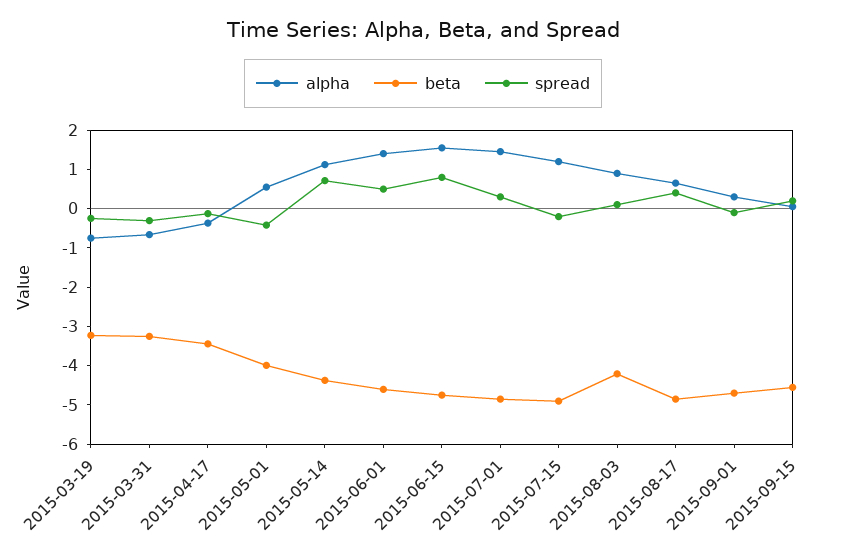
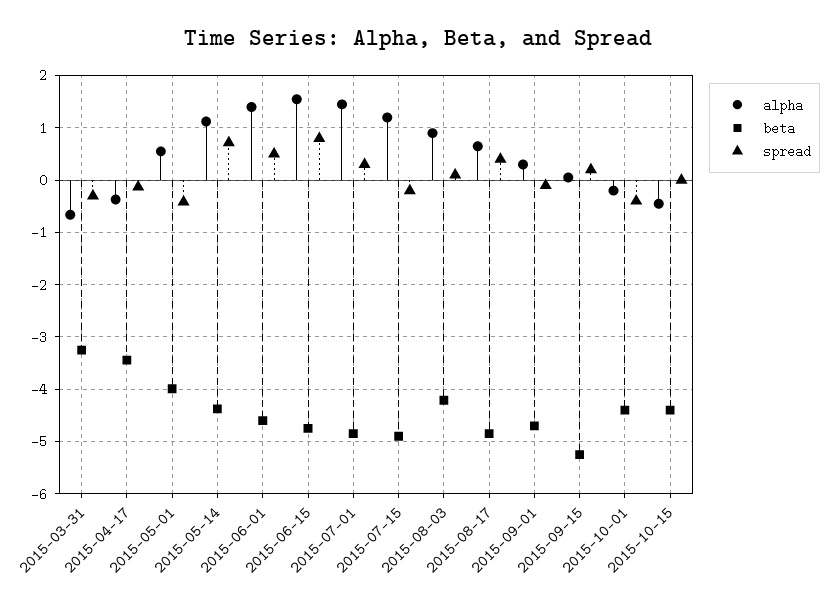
alpha, 2015-03-19: -0.75 -> none
beta, 2015-03-19: -3.25 -> none
spread, 2015-03-19: -0.25 -> none
beta, 2015-09-15: -4.5 -> -5.2
alpha, 2015-10-01: none -> -0.2
beta, 2015-10-01: none -> -4.4
spread, 2015-10-01: none -> -0.4
alpha, 2015-10-15: none -> -0.4
beta, 2015-10-15: none -> -4.4
spread, 2015-10-15: none -> 0

